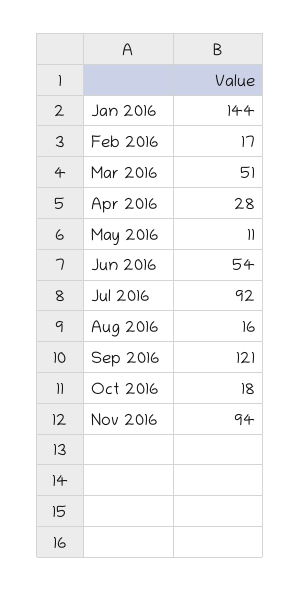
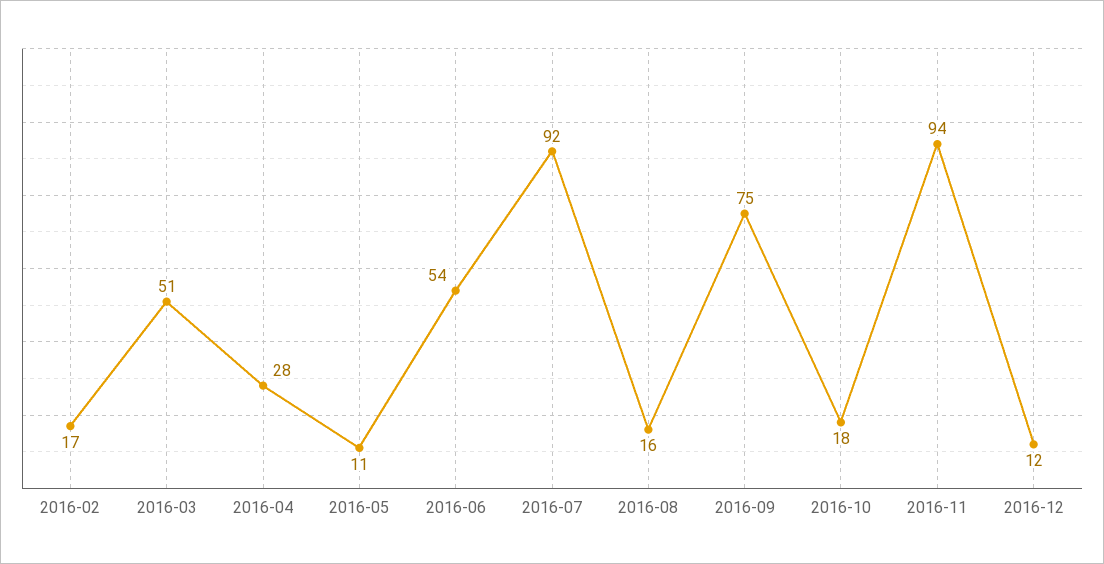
Jan 2016: 144 -> none
Sep 2016: 121 -> 75
2016-12: none -> 12

